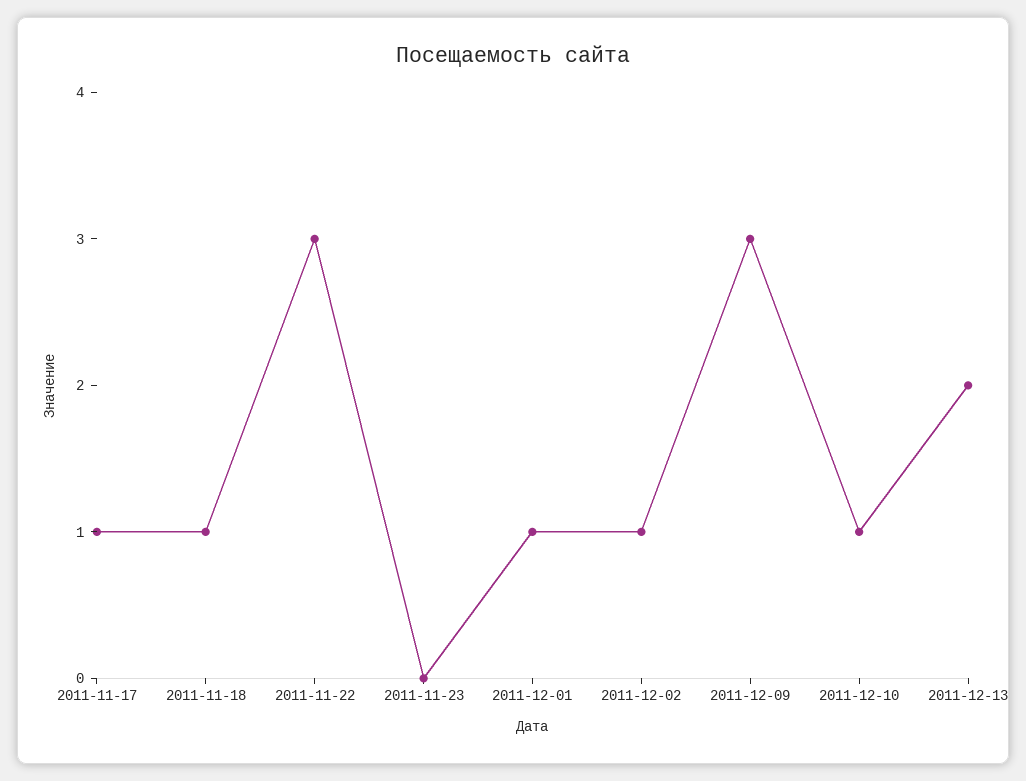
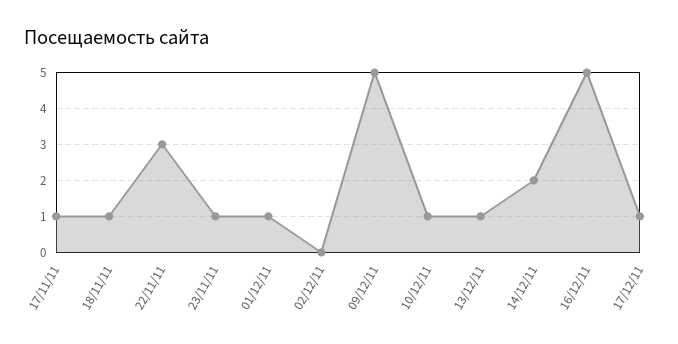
2011-11-23: 0 -> 1
2011-12-02: 1 -> 0
2011-12-09: 3 -> 5
2011-12-13: 2 -> 1
14/12/11: none -> 2
16/12/11: none -> 5
17/12/11: none -> 1

